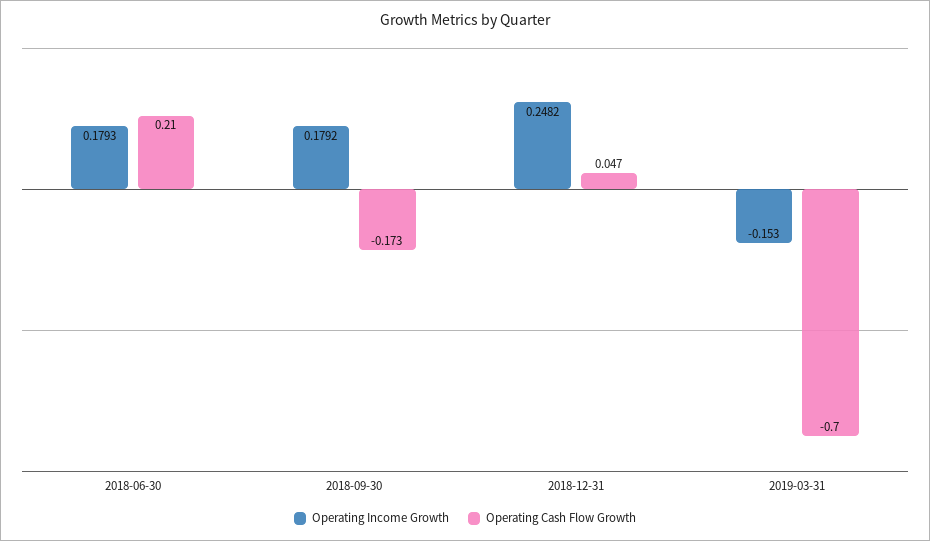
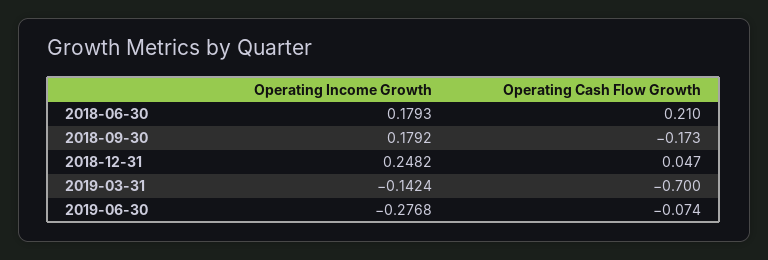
Operating Income Growth, 2019-03-31: -0.153 -> -0.1424
Operating Income Growth, 2019-06-30: none -> -0.2768
Operating Cash Flow Growth, 2019-06-30: none -> -0.074

